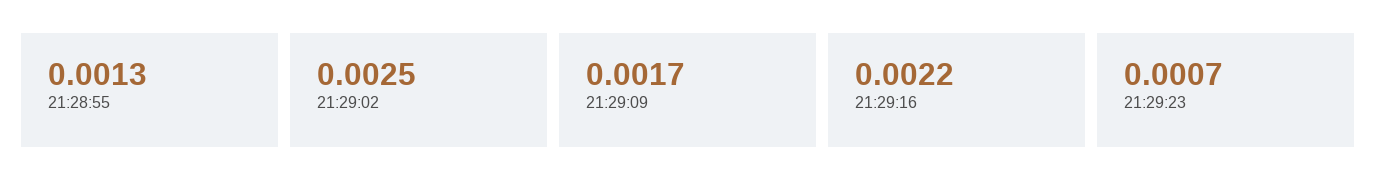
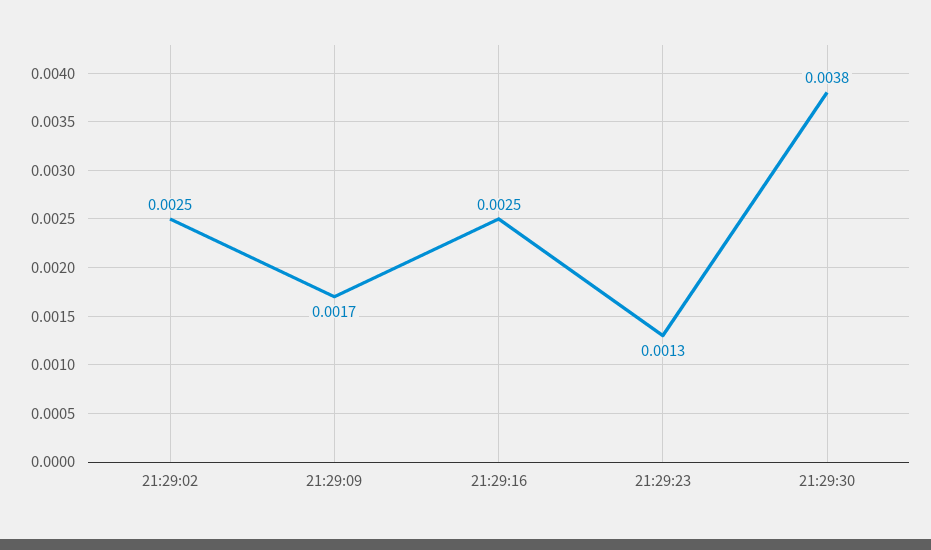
21:28:55: 0.0013 -> none
21:29:16: 0.0022 -> 0.0025
21:29:23: 0.0007 -> 0.0013
21:29:30: none -> 0.0038

